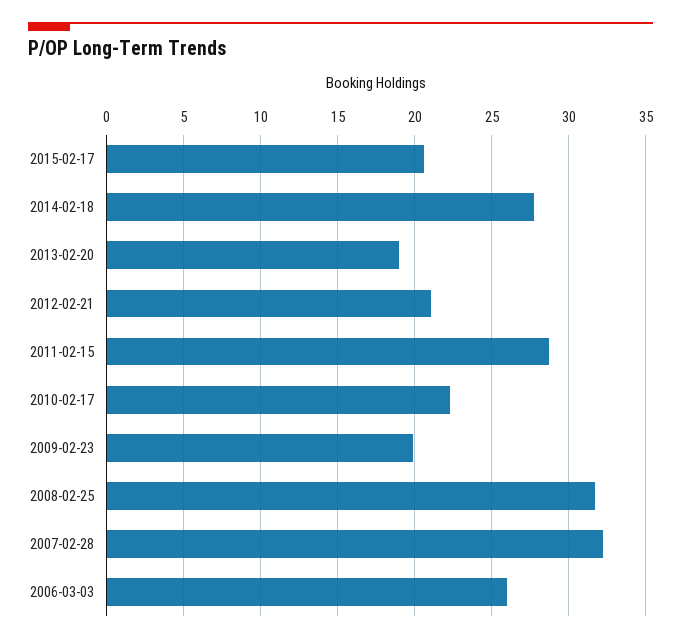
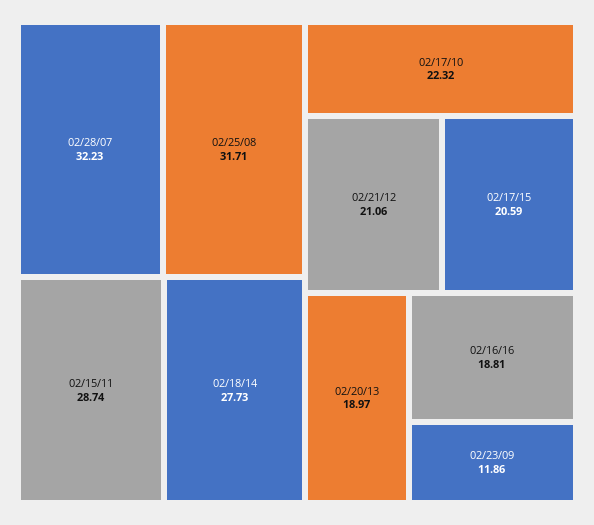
2009-02-23: 20 -> 11.86
2006-03-03: 26 -> none
02/16/16: none -> 18.81

